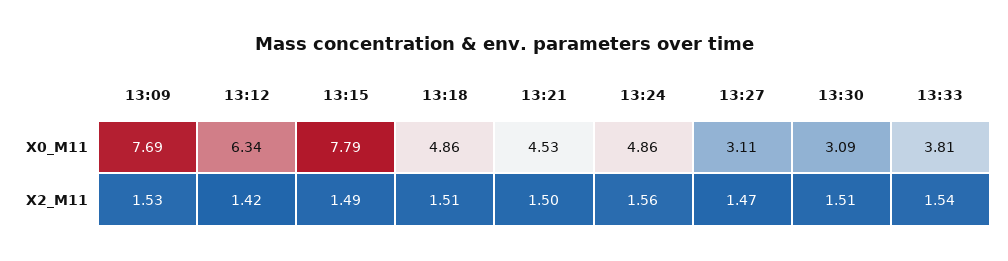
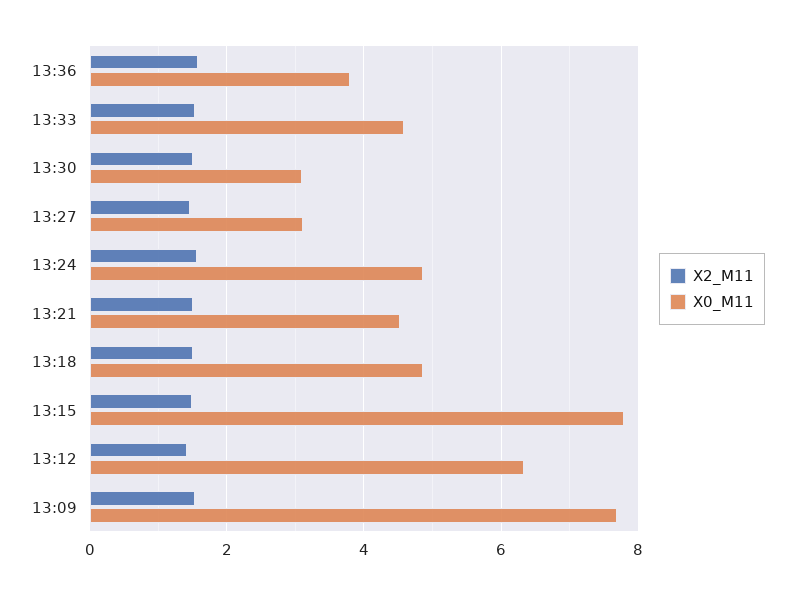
X0_M11, 13:33: 3.81 -> 4.6
X2_M11, 13:36: none -> 1.6
X0_M11, 13:36: none -> 3.8

